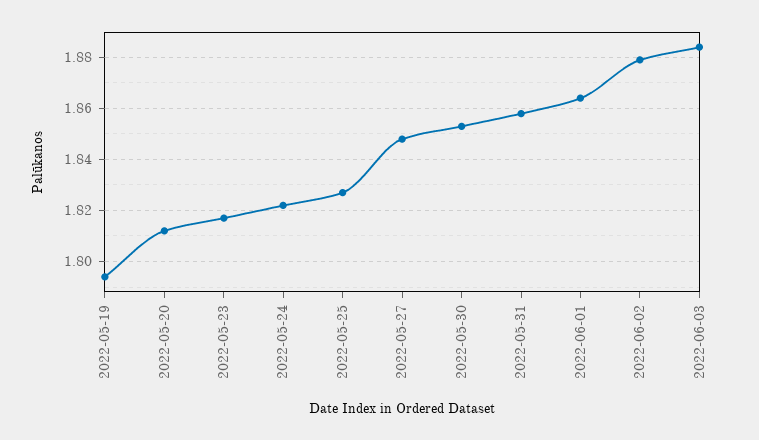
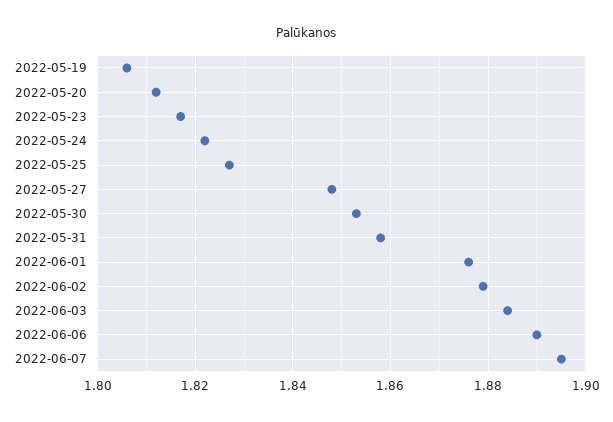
2022-05-19: 1.795 -> 1.805
2022-06-01: 1.865 -> 1.875
2022-06-06: none -> 1.89
2022-06-07: none -> 1.895

